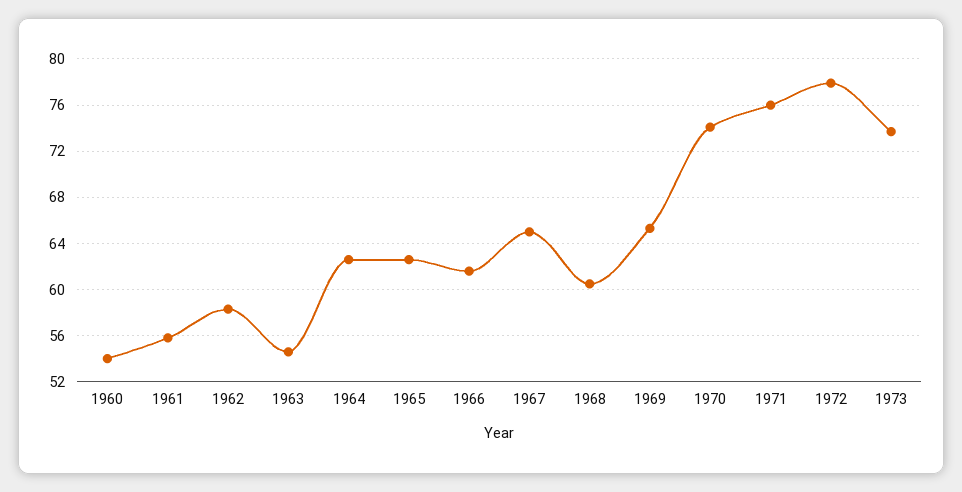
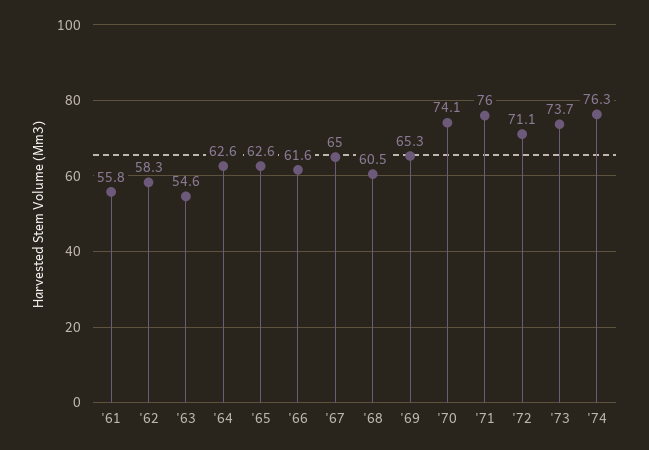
1960: 54 -> none
1972: 78 -> 71.1
'74: none -> 76.3

